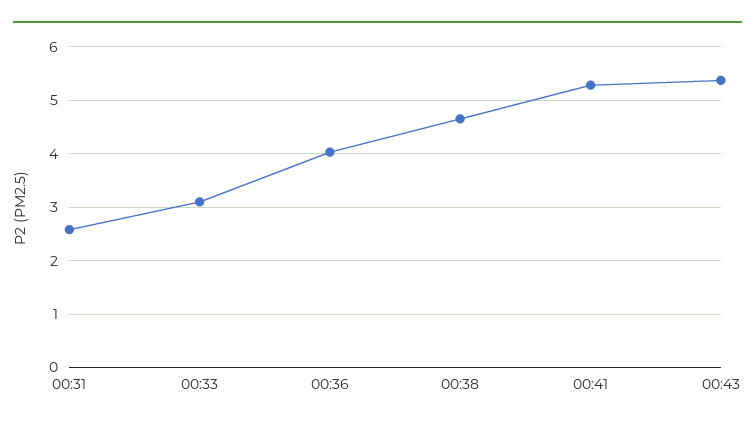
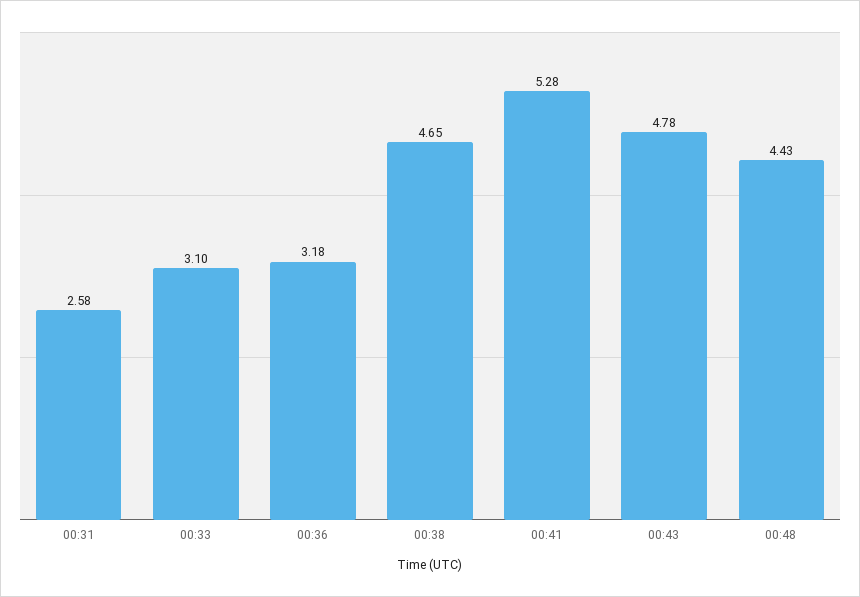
00:36: 4 -> 3.18
00:43: 5.4 -> 4.78
00:48: none -> 4.43

